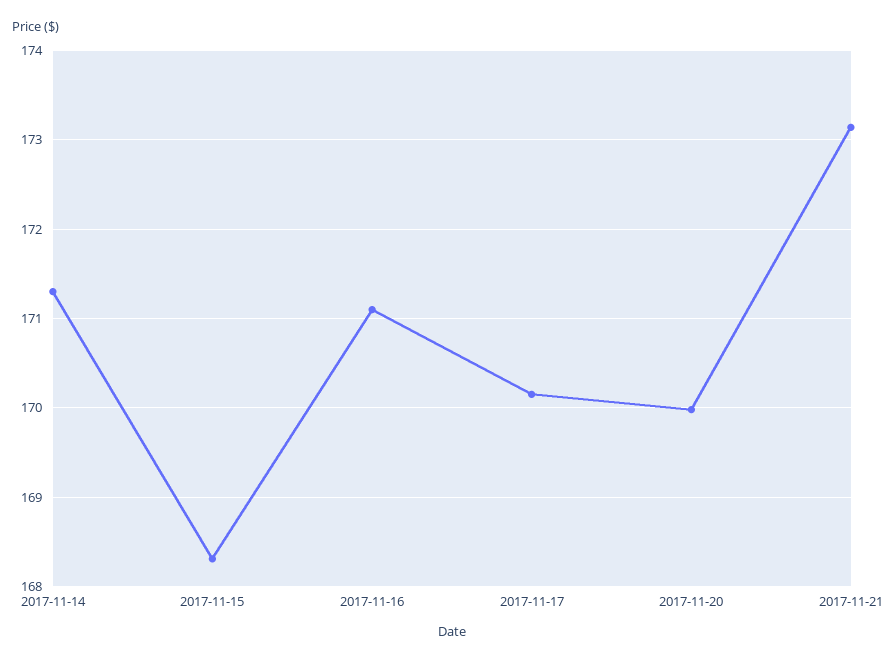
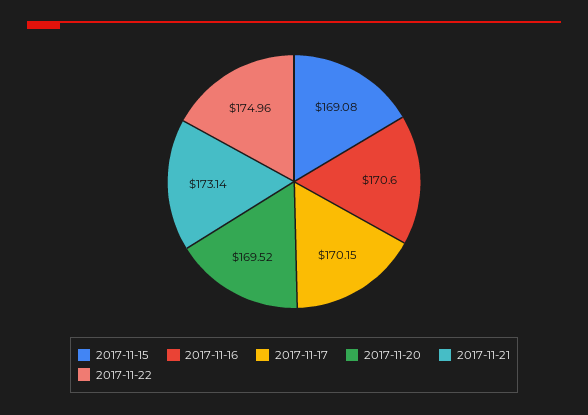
2017-11-14: 171.3 -> none
2017-11-15: 168.3 -> 169.08
2017-11-16: 171.1 -> 170.6
2017-11-20: 170 -> 169.52
2017-11-22: none -> 174.96

